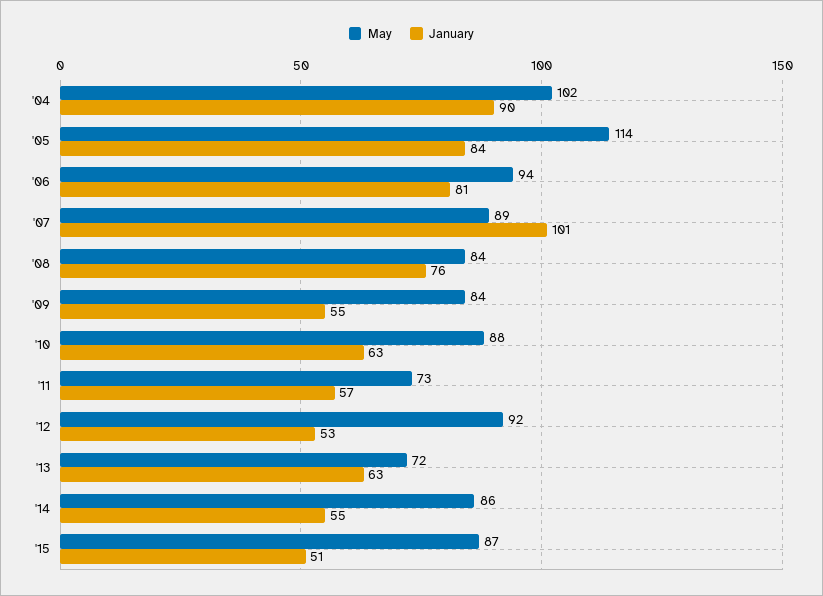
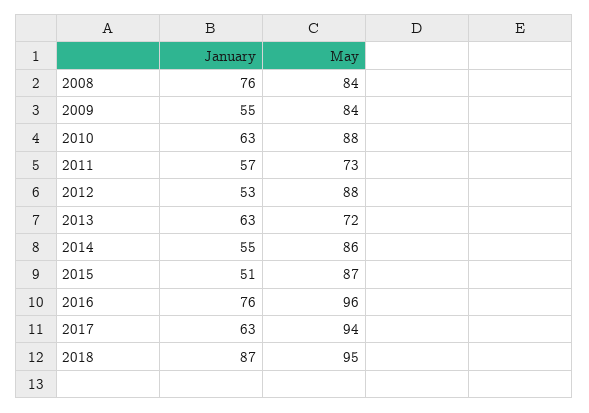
May, '04: 102 -> none
January, '04: 90 -> none
May, '05: 114 -> none
January, '05: 84 -> none
May, '06: 94 -> none
January, '06: 81 -> none
May, '07: 89 -> none
January, '07: 101 -> none
May, '12: 92 -> 88
January, 2016: none -> 76
May, 2016: none -> 96
January, 2017: none -> 63
May, 2017: none -> 94
January, 2018: none -> 87
May, 2018: none -> 95

